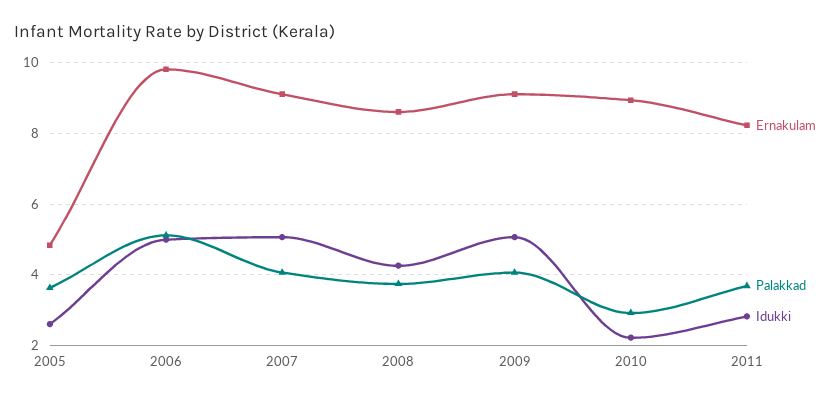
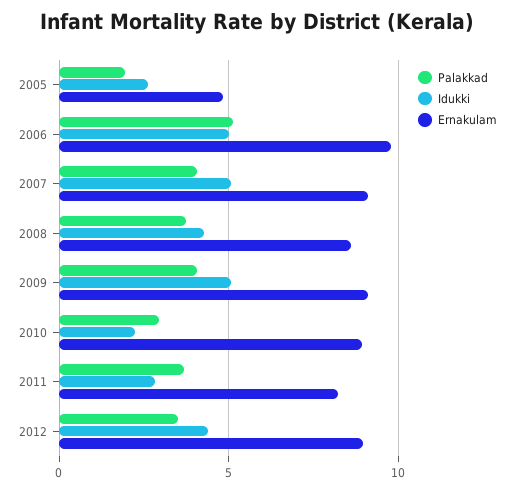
Palakkad, 2005: 3.6 -> 2
Palakkad, 2012: none -> 3.5
Idukki, 2012: none -> 4.5
Ernakulam, 2012: none -> 9

